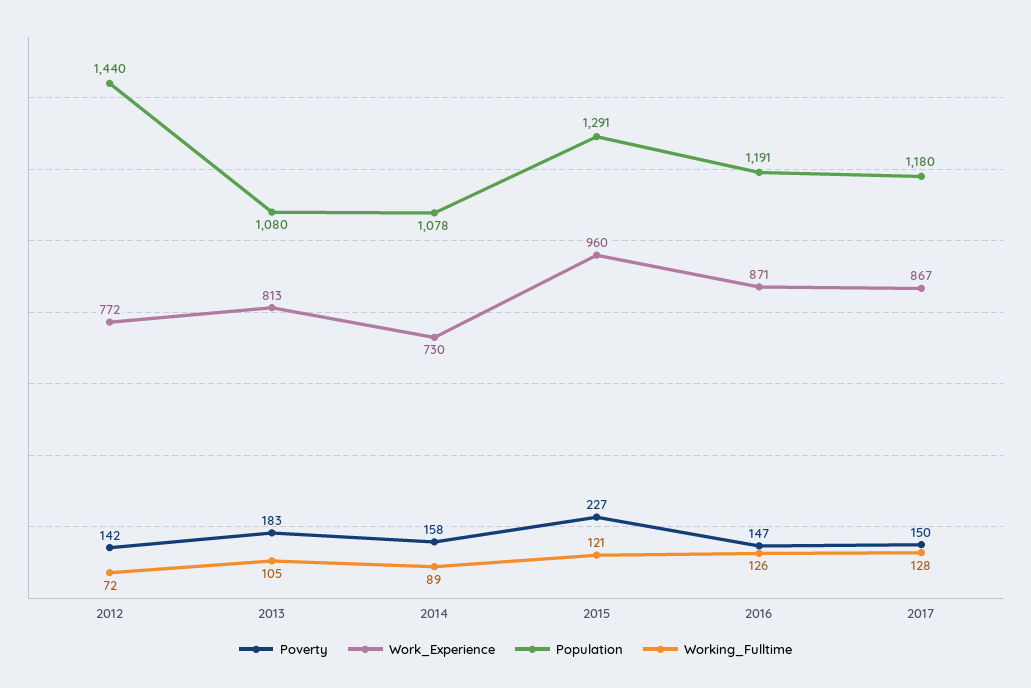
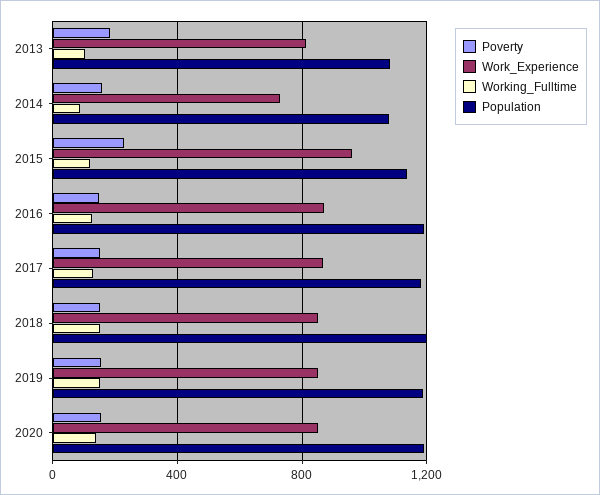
Poverty, 2012: 142 -> none
Work_Experience, 2012: 772 -> none
Population, 2012: 1440 -> none
Working_Fulltime, 2012: 72 -> none
Population, 2015: 1291 -> 1150
Poverty, 2018: none -> 150
Work_Experience, 2018: none -> 850
Working_Fulltime, 2018: none -> 150
Population, 2018: none -> 1200
Poverty, 2019: none -> 150
Work_Experience, 2019: none -> 850
Working_Fulltime, 2019: none -> 150
Population, 2019: none -> 1200
Poverty, 2020: none -> 150
Work_Experience, 2020: none -> 850
Working_Fulltime, 2020: none -> 150
Population, 2020: none -> 1200

